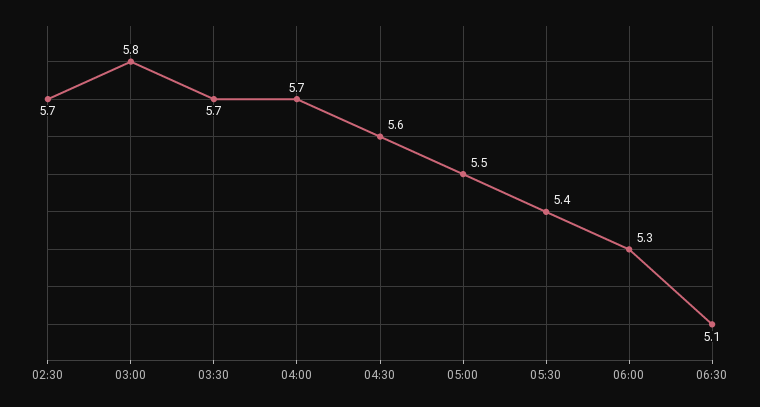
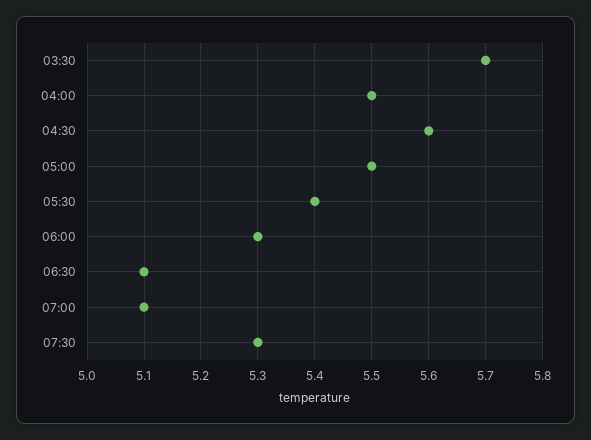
02:30: 5.7 -> none
03:00: 5.8 -> none
04:00: 5.7 -> 5.5
07:00: none -> 5.1
07:30: none -> 5.3

